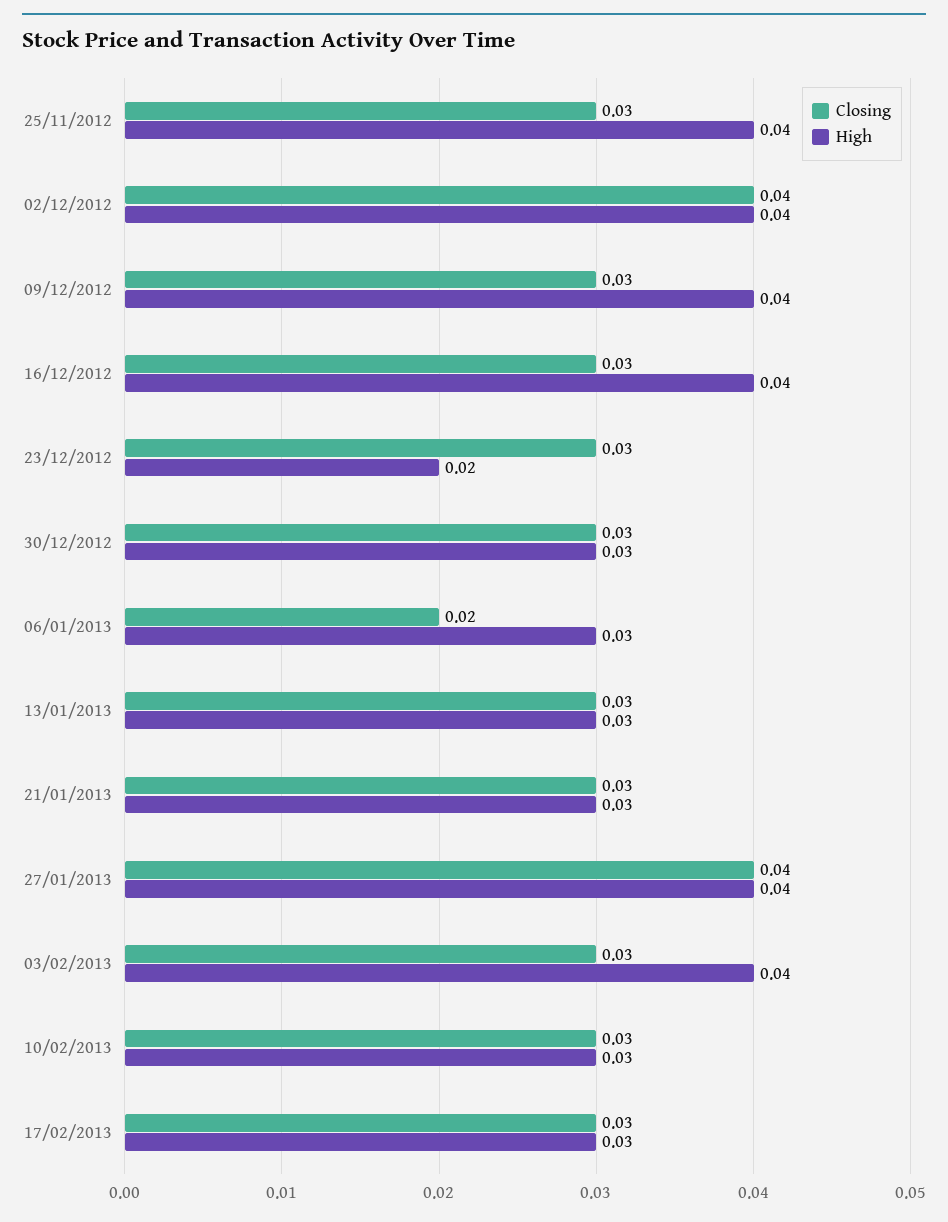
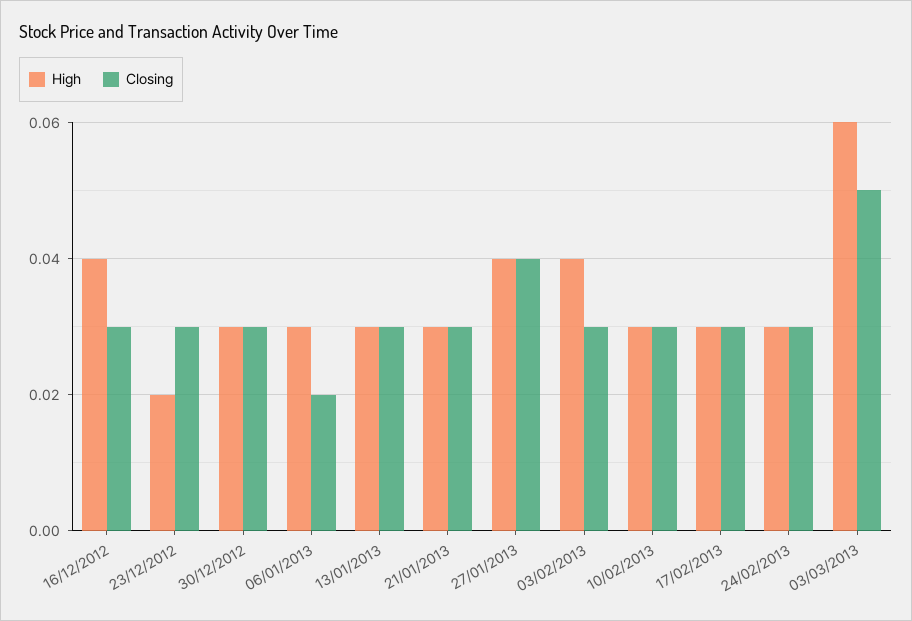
Closing, 25/11/2012: 0.03 -> none
High, 25/11/2012: 0.04 -> none
Closing, 02/12/2012: 0.04 -> none
High, 02/12/2012: 0.04 -> none
Closing, 09/12/2012: 0.03 -> none
High, 09/12/2012: 0.04 -> none
High, 24/02/2013: none -> 0.03
Closing, 24/02/2013: none -> 0.03
High, 03/03/2013: none -> 0.06
Closing, 03/03/2013: none -> 0.05

